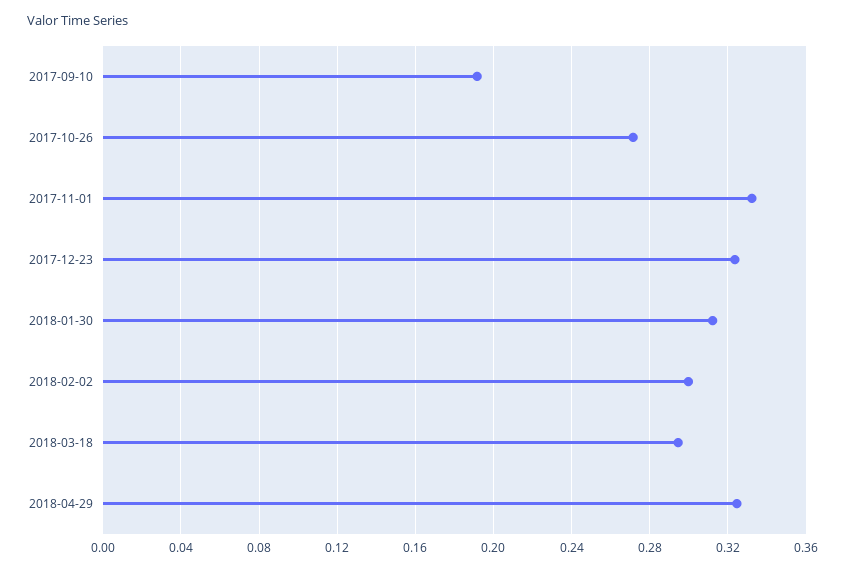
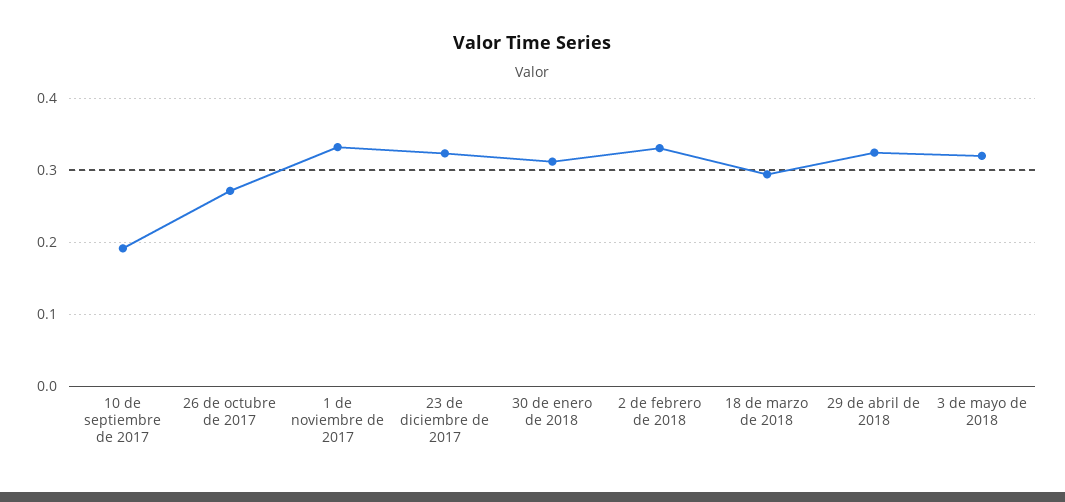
2018-02-02: 0.3 -> 0.33
3 de mayo de 2018: none -> 0.32

